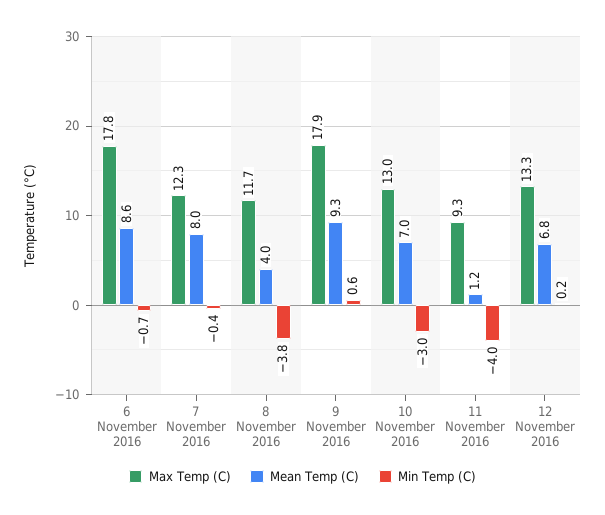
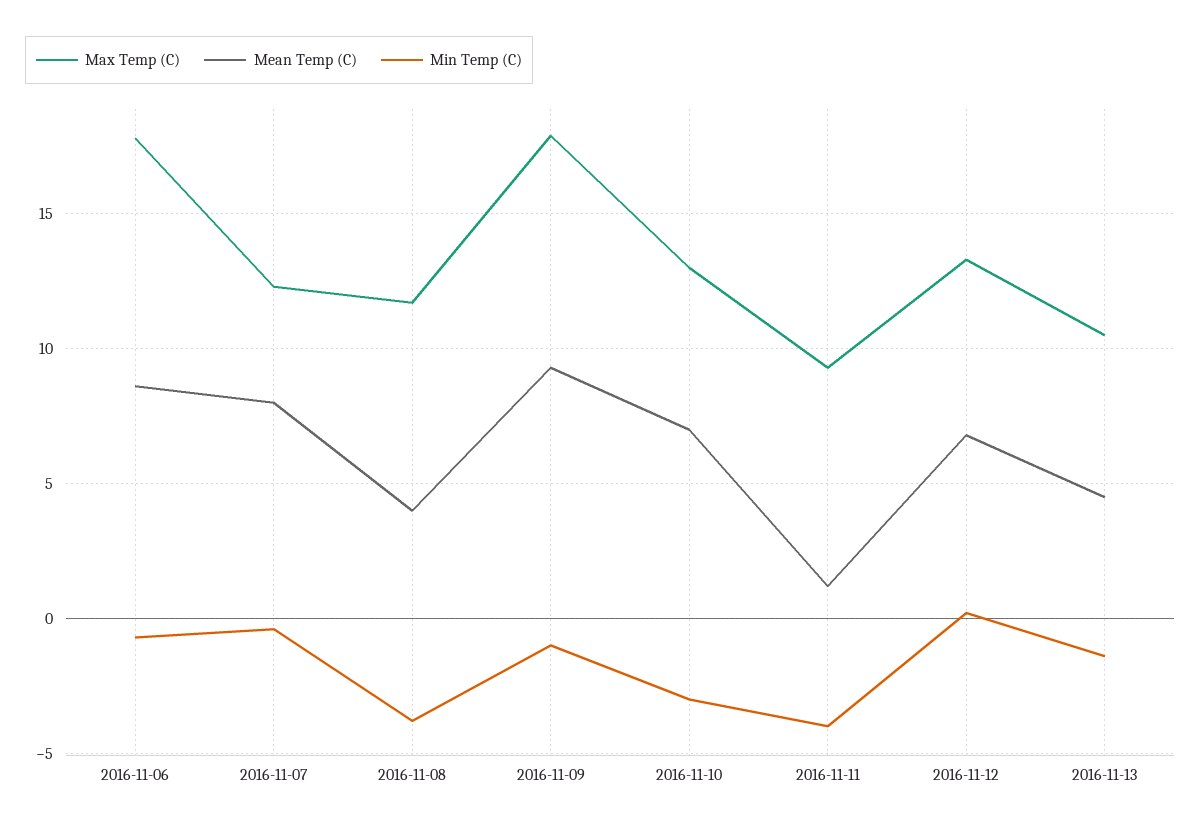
Min Temp (C), 9 November 2016: 0.6 -> -1
Max Temp (C), 2016-11-13: none -> 10.5
Mean Temp (C), 2016-11-13: none -> 4.5
Min Temp (C), 2016-11-13: none -> -1.5

